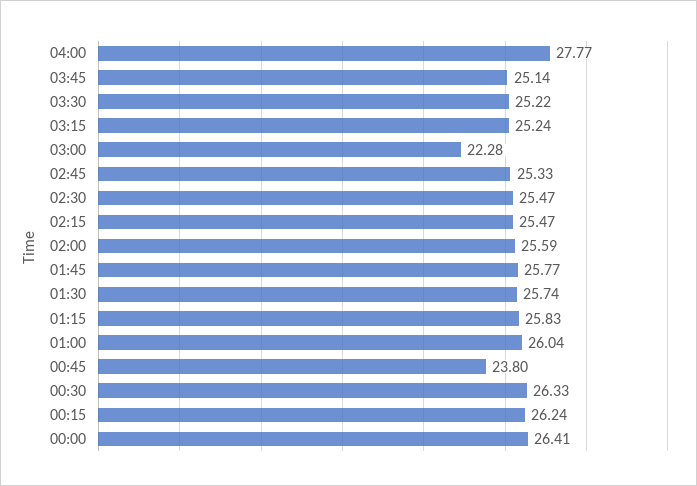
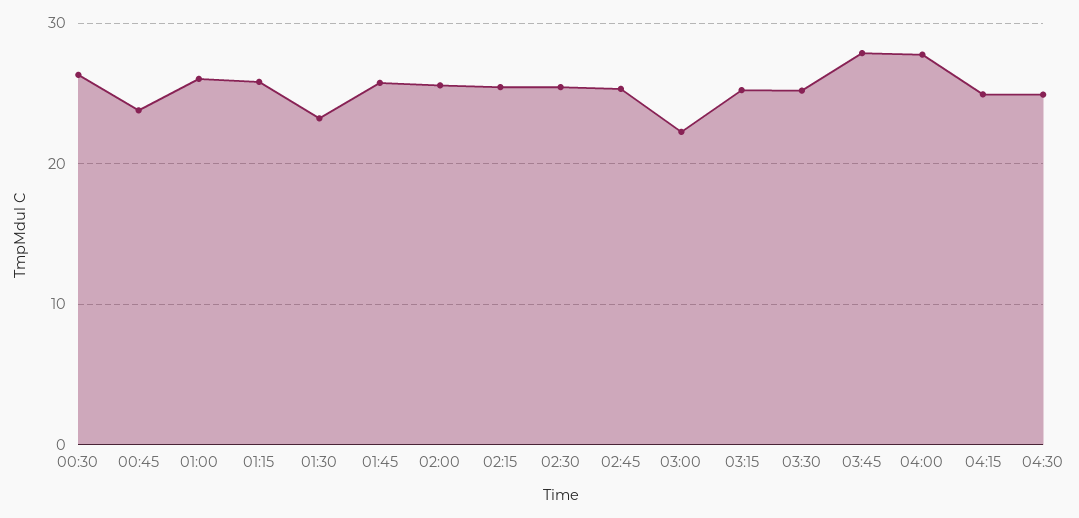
03:45: 25.14 -> 28
01:30: 25.74 -> 23
00:15: 26.24 -> none
00:00: 26.41 -> none
04:15: none -> 25
04:30: none -> 25

